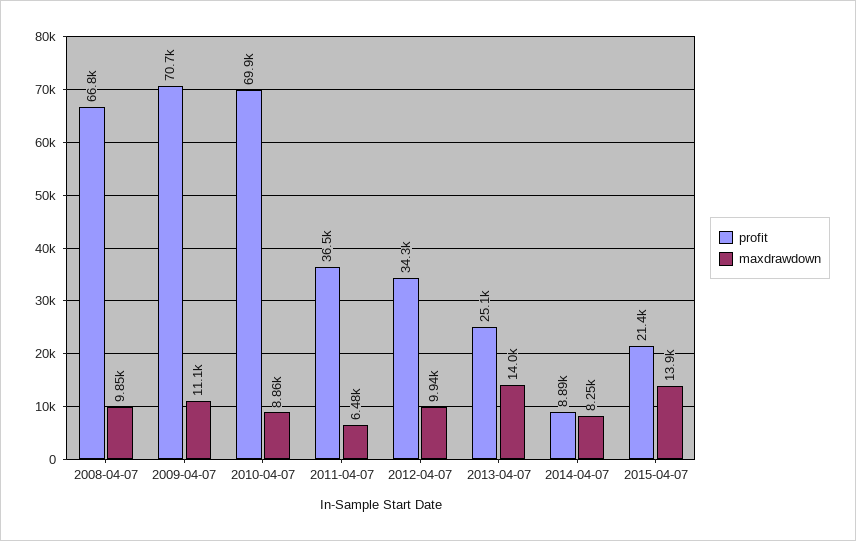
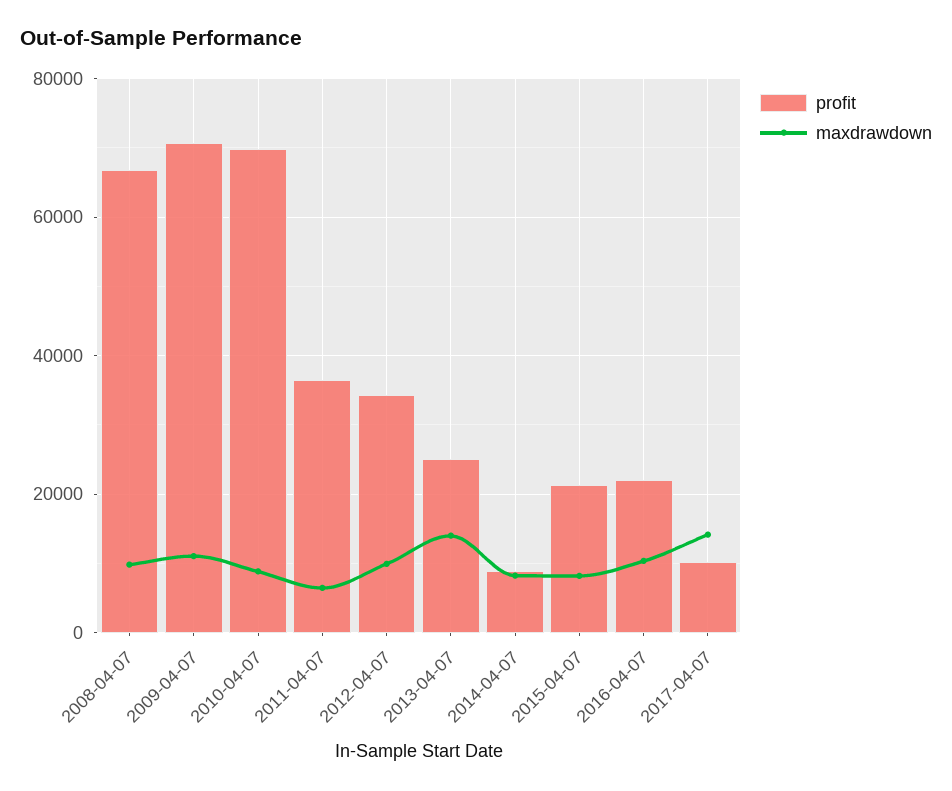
maxdrawdown, 2015-04-07: 13900 -> 8000
profit, 2016-04-07: none -> 22000
maxdrawdown, 2016-04-07: none -> 10000
profit, 2017-04-07: none -> 10000
maxdrawdown, 2017-04-07: none -> 14000

